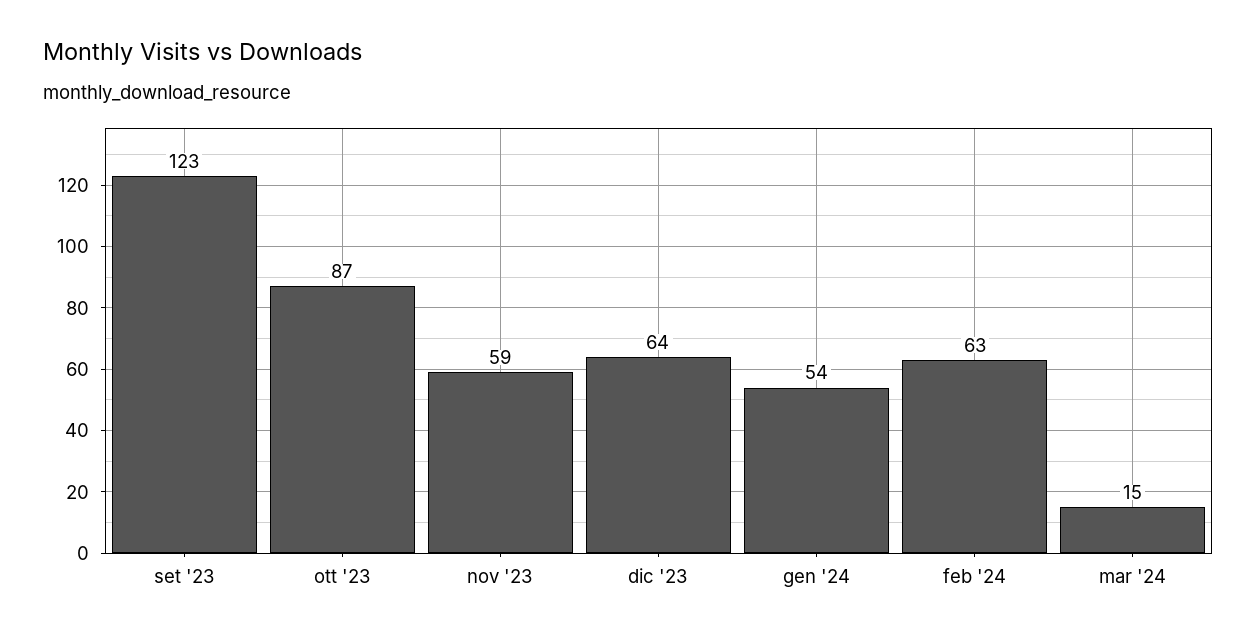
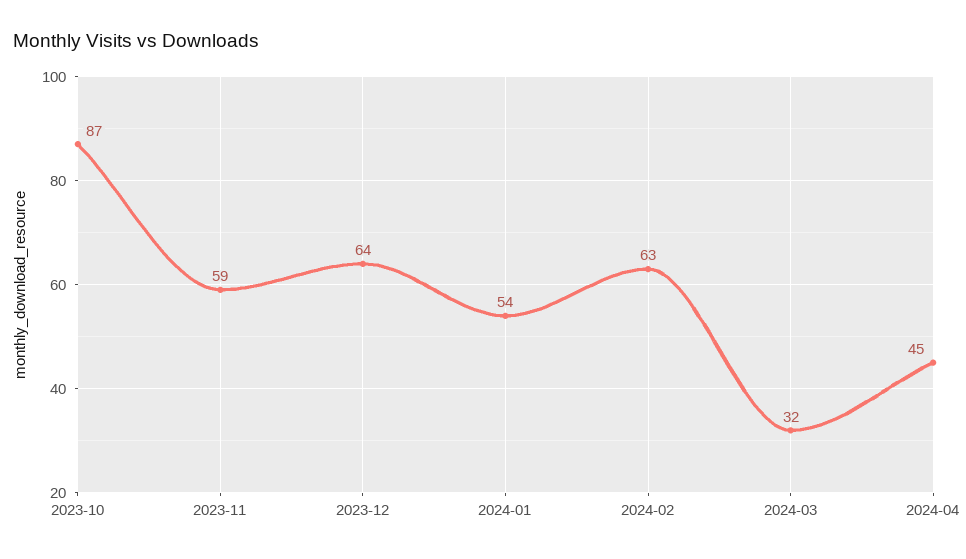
set '23: 123 -> none
mar '24: 15 -> 32
2024-04: none -> 45

